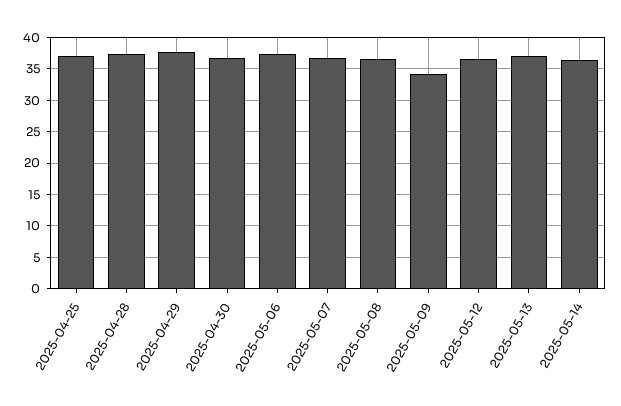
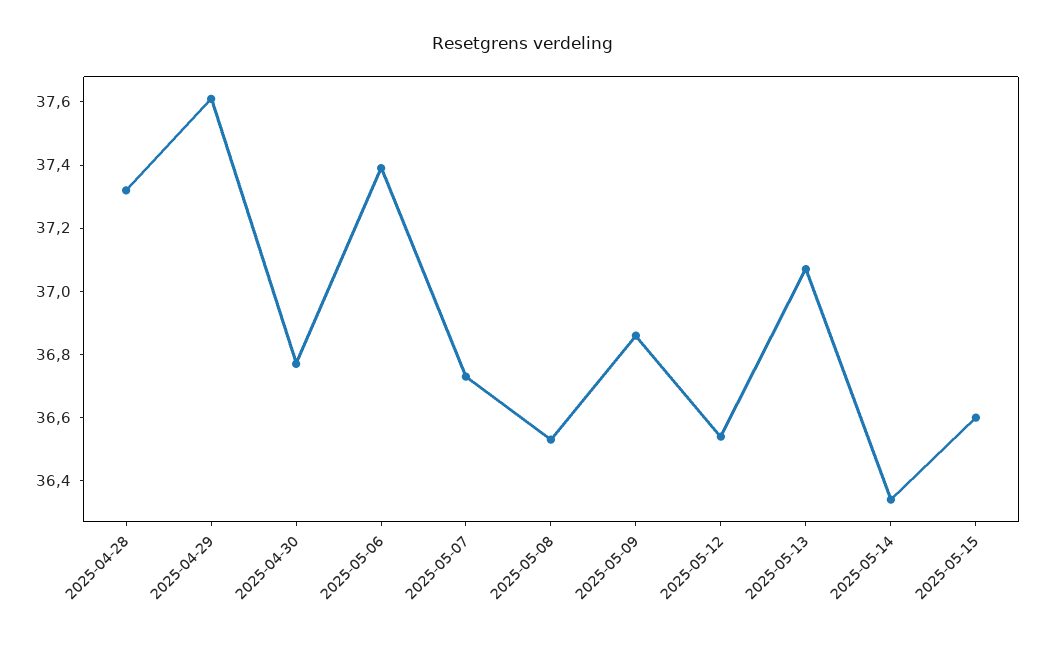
2025-04-25: 37 -> none
2025-05-09: 34 -> 36.85
2025-05-15: none -> 36.6

